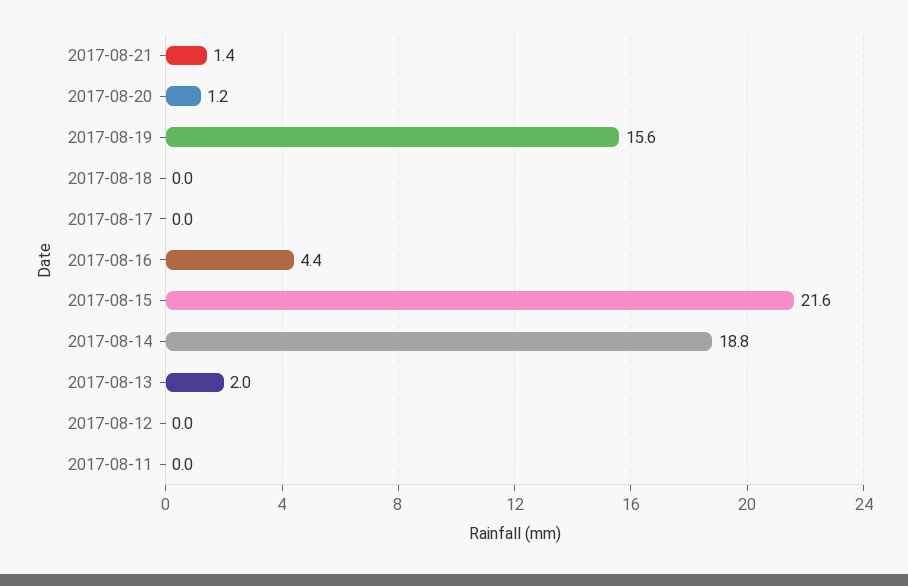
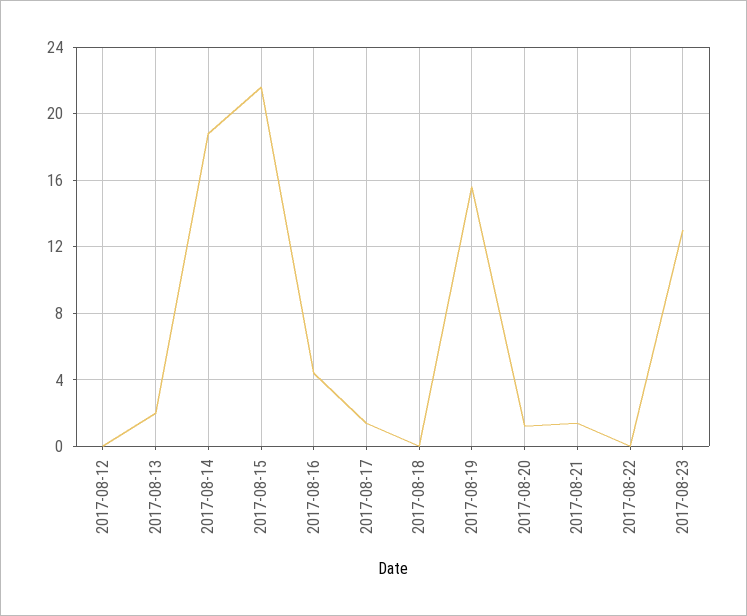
2017-08-17: 0 -> 1.5
2017-08-11: 0 -> none
2017-08-22: none -> 0
2017-08-23: none -> 13

